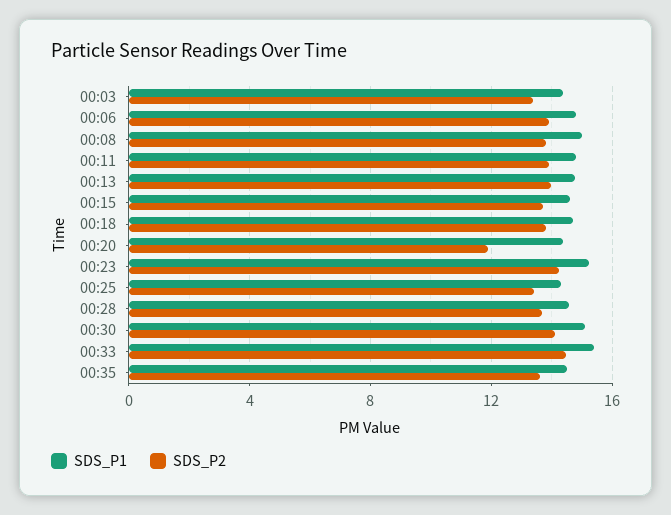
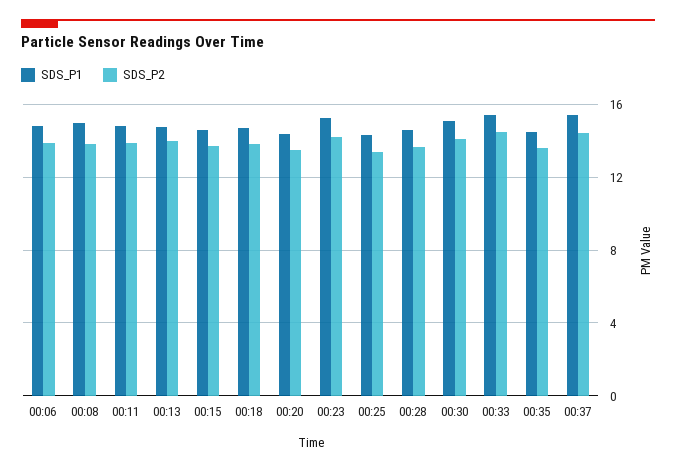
SDS_P1, 00:03: 14.5 -> none
SDS_P2, 00:03: 13.5 -> none
SDS_P2, 00:20: 12 -> 13.5
SDS_P1, 00:37: none -> 15.5
SDS_P2, 00:37: none -> 14.5

